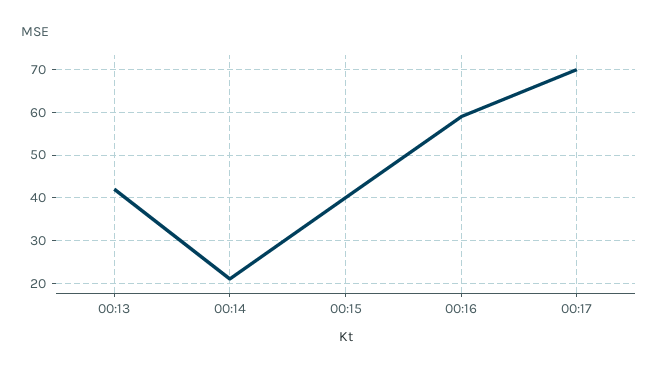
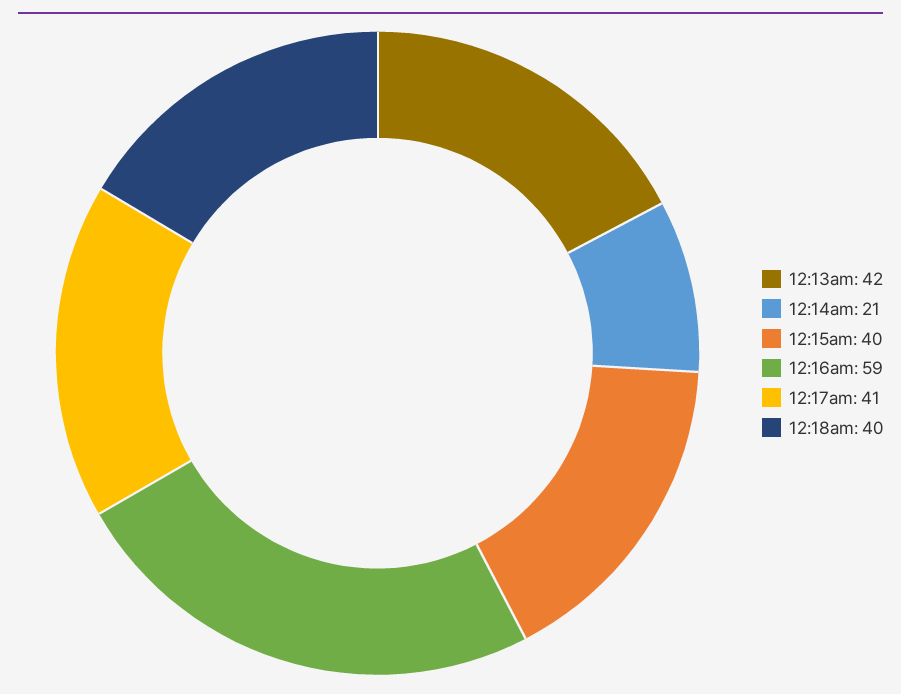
00:17: 70 -> 41
12:18am: none -> 40

